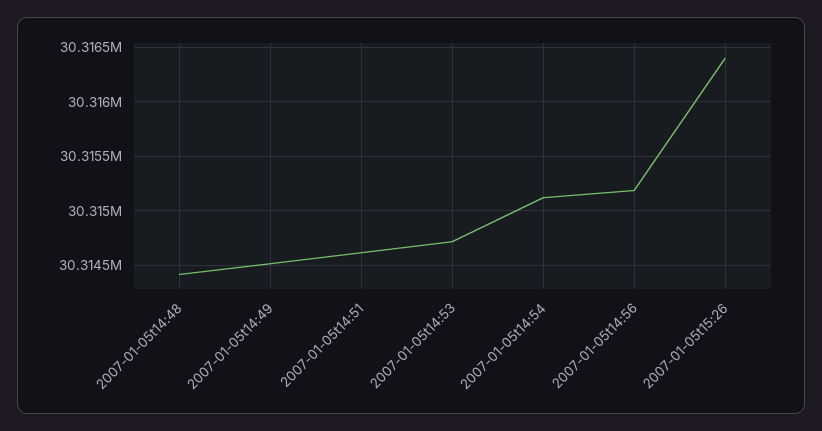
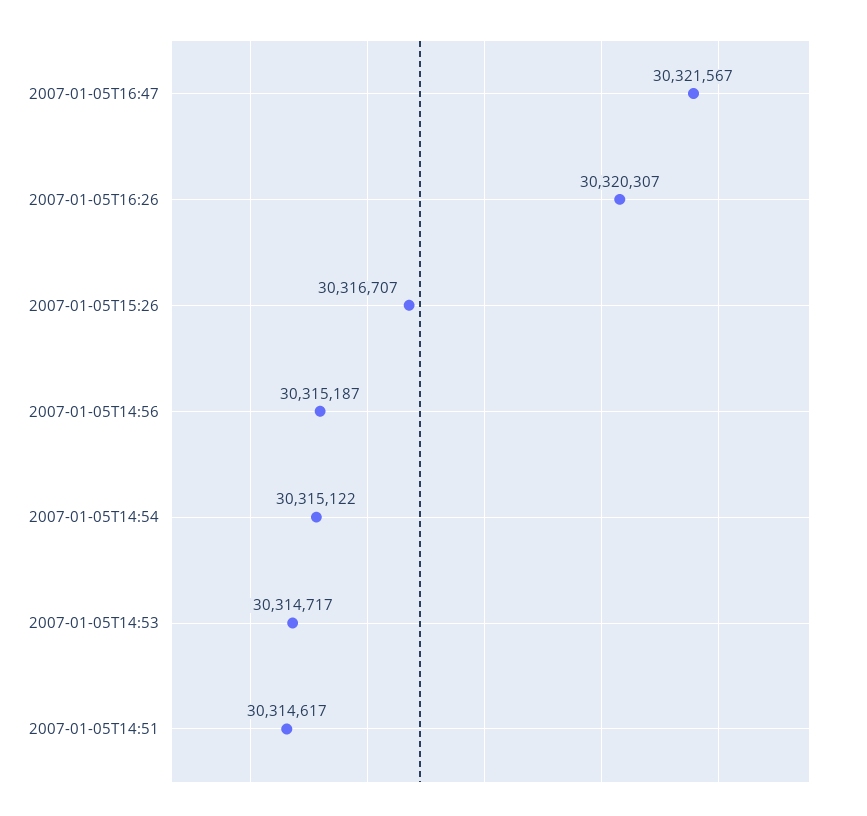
2007-01-05t14:48: 30314400 -> none
2007-01-05t14:49: 30314500 -> none
2007-01-05t15:26: 30316400 -> 30316707
2007-01-05T16:47: none -> 30321567
2007-01-05T16:26: none -> 30320307

